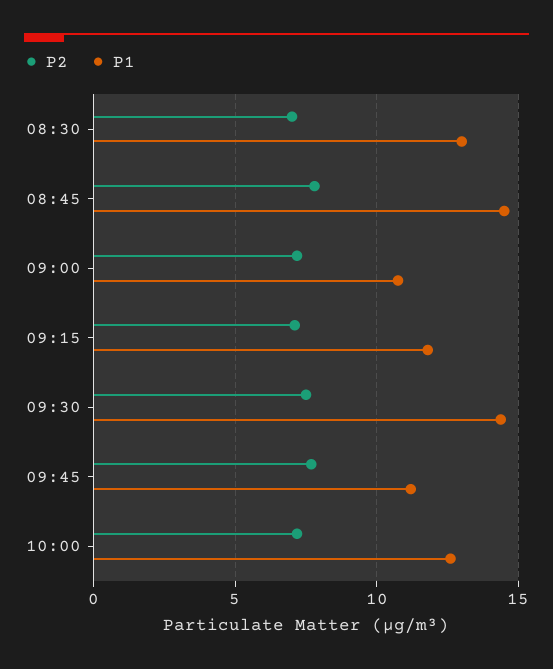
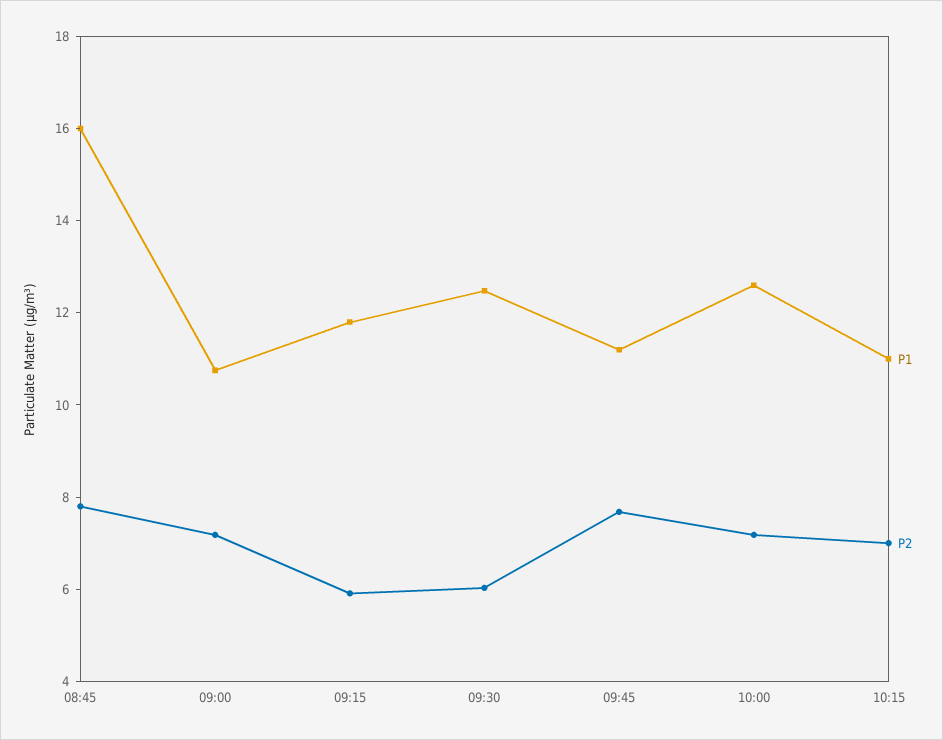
P2, 08:30: 7 -> none
P1, 08:30: 13 -> none
P1, 08:45: 14.5 -> 16
P2, 09:15: 7 -> 6
P2, 09:30: 7.5 -> 6
P1, 09:30: 14.5 -> 12.5
P1, 10:15: none -> 11
P2, 10:15: none -> 7

